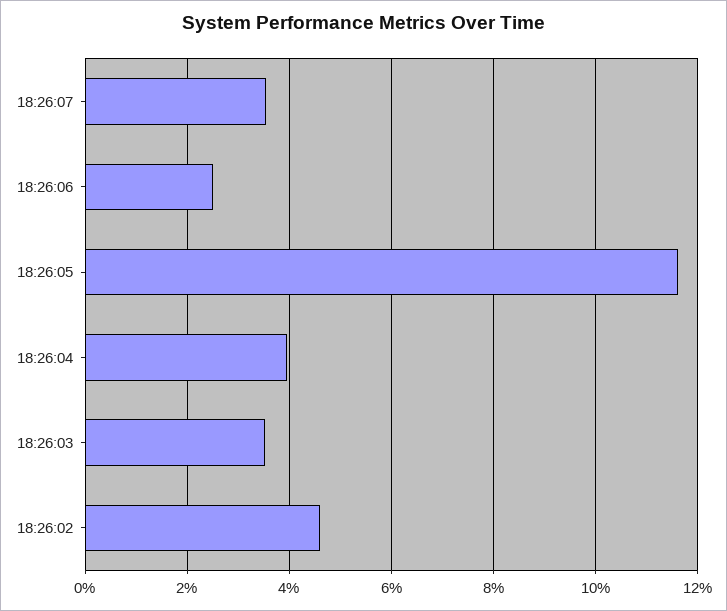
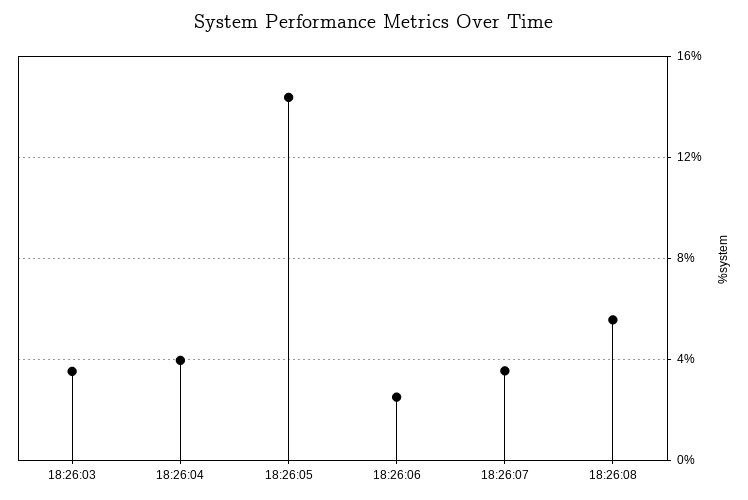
18:26:05: 11.6 -> 14.5
18:26:02: 4.6 -> none
18:26:08: none -> 5.5

